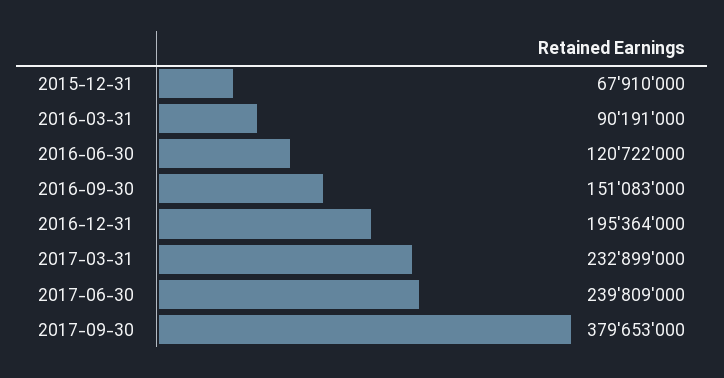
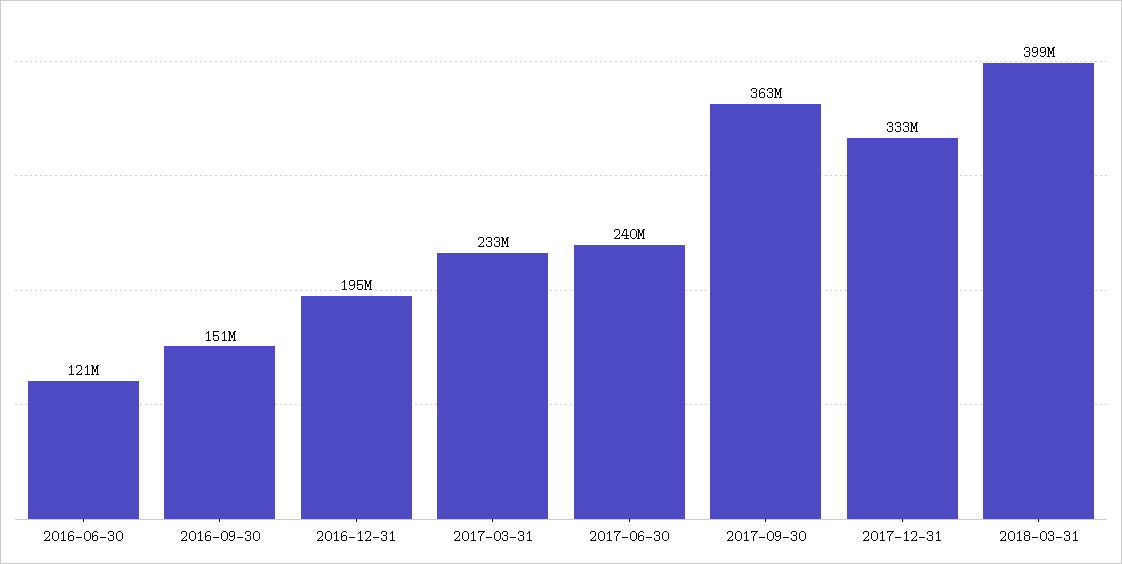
2015-12-31: 67910000 -> none
2016-03-31: 90191000 -> none
2017-09-30: 379653000 -> 363000000
2017-12-31: none -> 333000000
2018-03-31: none -> 399000000

